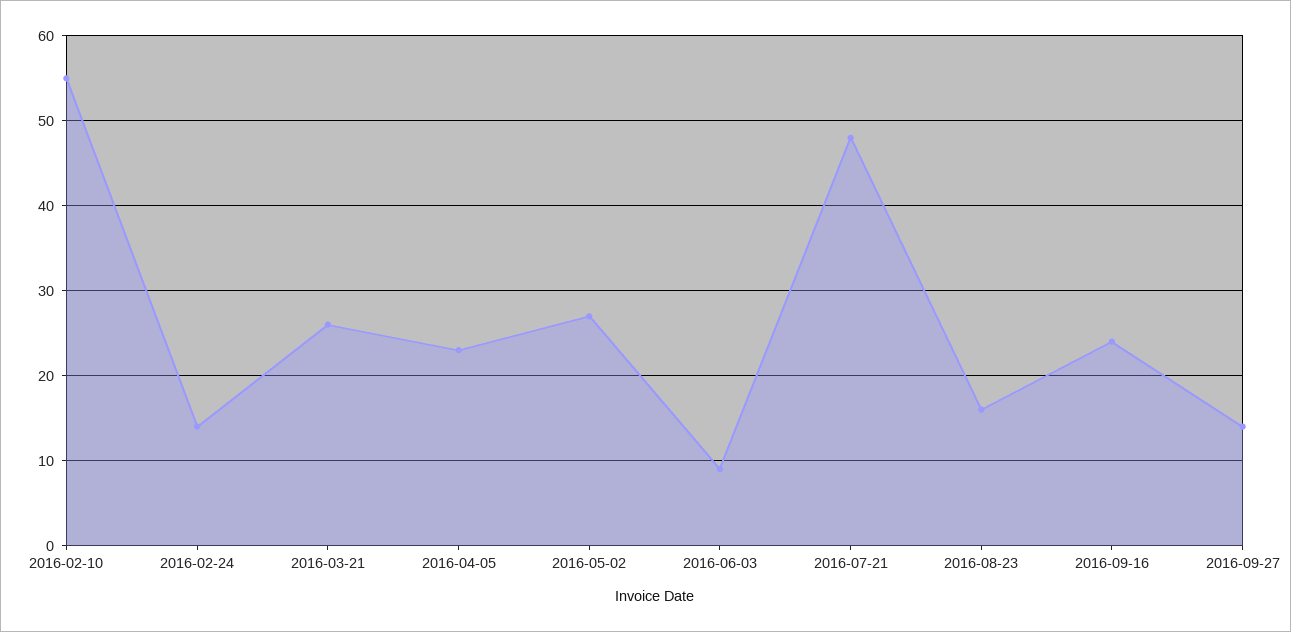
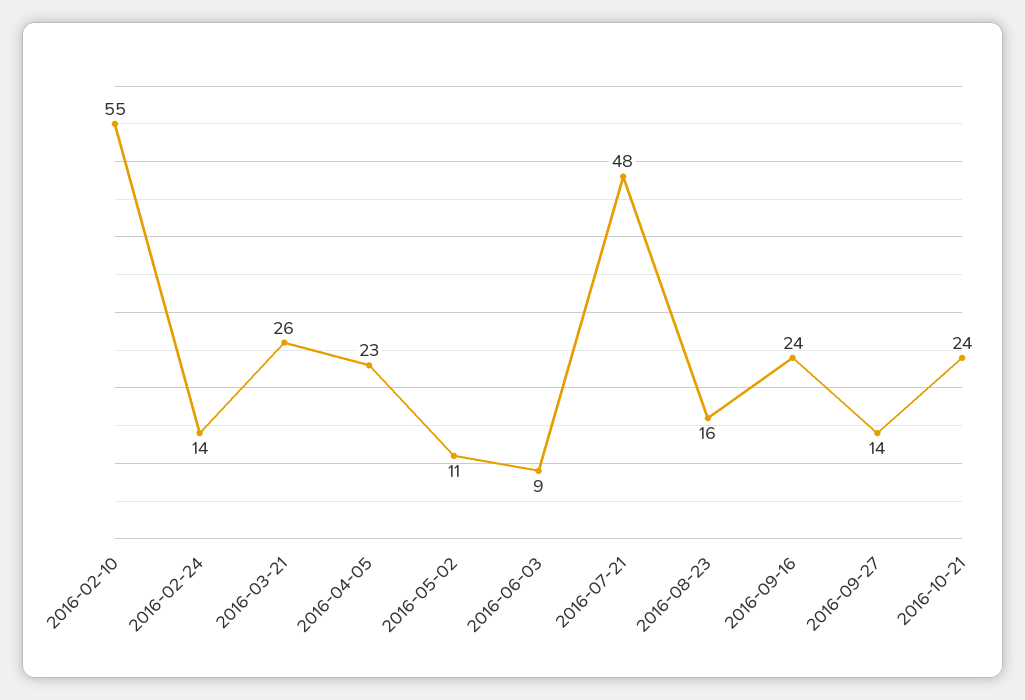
2016-05-02: 27 -> 11
2016-10-21: none -> 24

